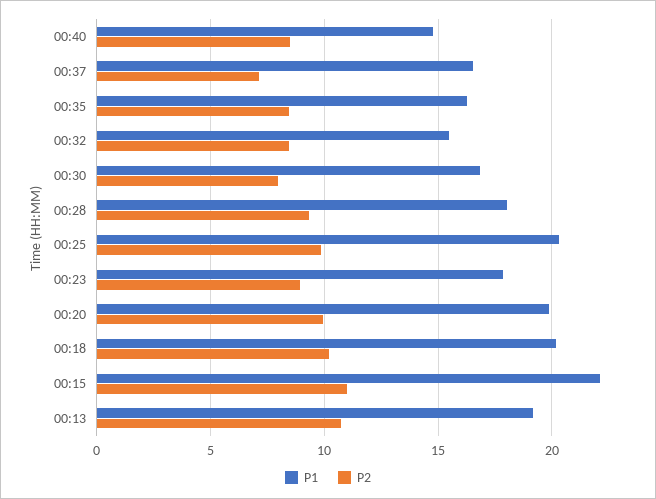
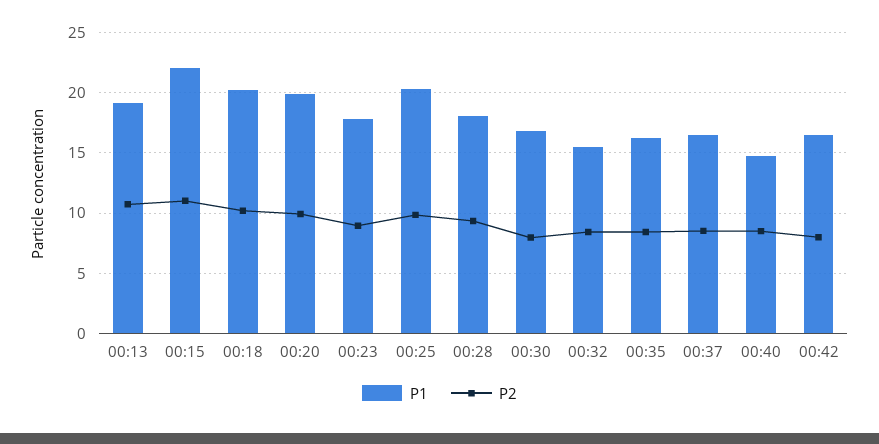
P2, 00:37: 7 -> 8.5
P1, 00:42: none -> 16.5
P2, 00:42: none -> 8

